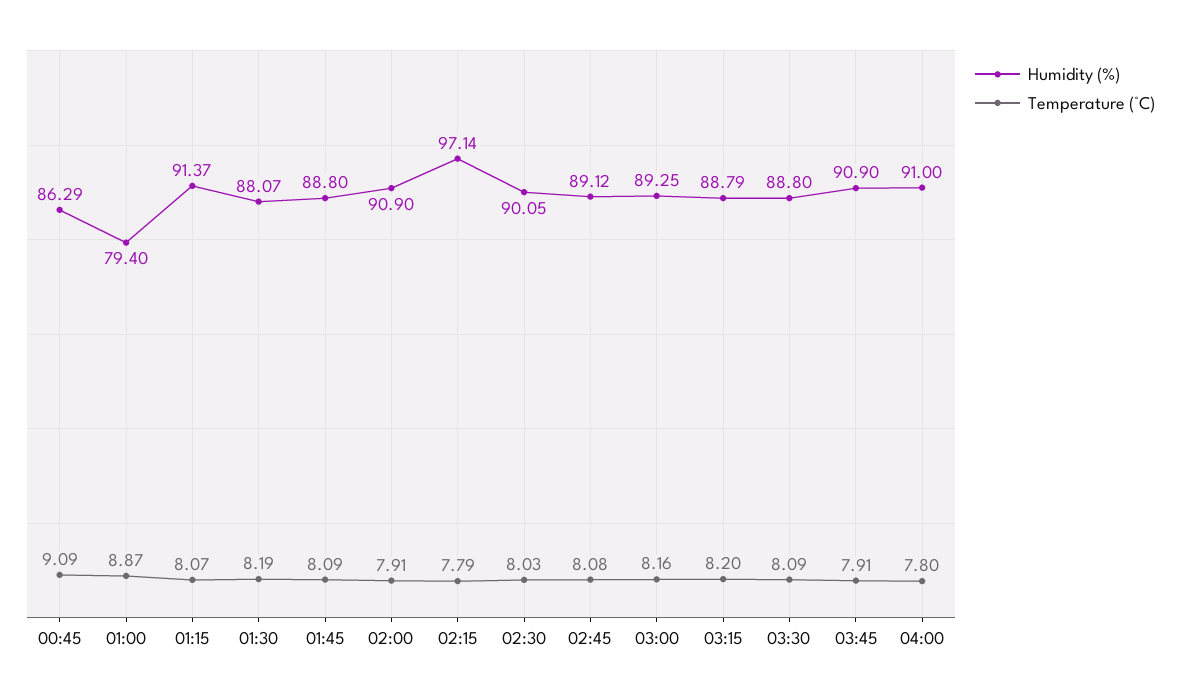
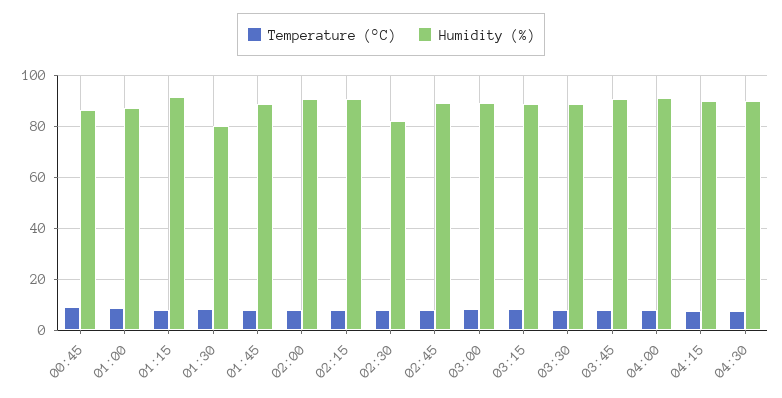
Humidity (%), 01:00: 79.4 -> 87.5
Humidity (%), 01:30: 88.07 -> 80
Humidity (%), 02:15: 97.14 -> 90
Humidity (%), 02:30: 90.05 -> 82.5
Temperature (°C), 04:15: none -> 7.5
Humidity (%), 04:15: none -> 90
Temperature (°C), 04:30: none -> 7.5
Humidity (%), 04:30: none -> 90

